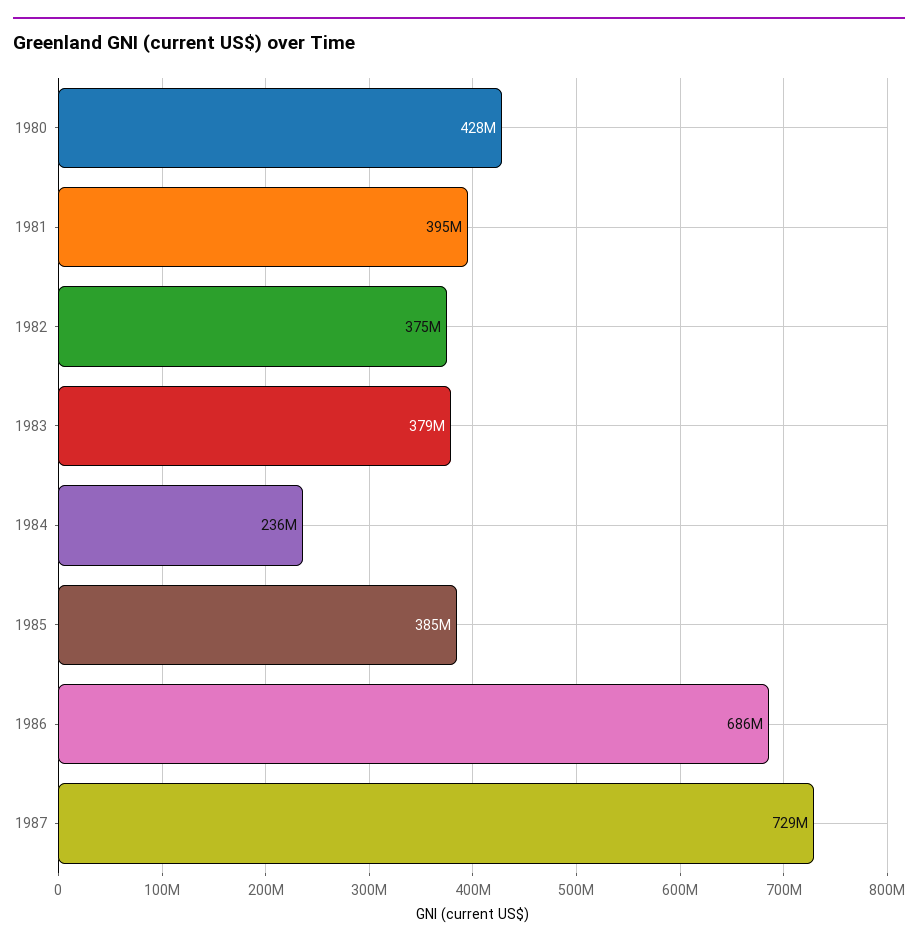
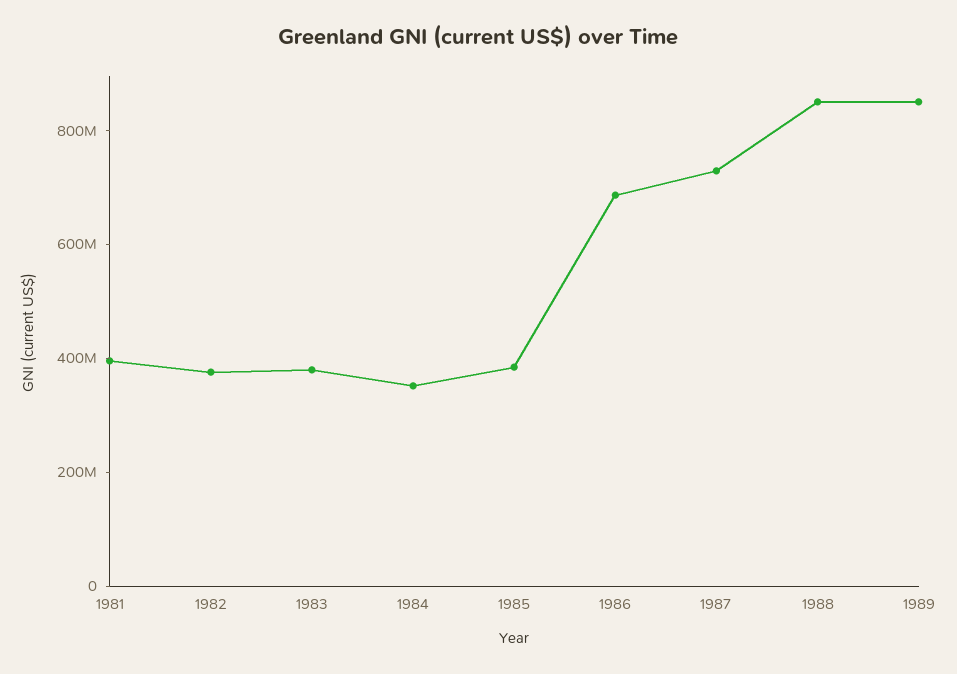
1980: 428000000 -> none
1984: 236000000 -> 350000000
1988: none -> 850000000
1989: none -> 850000000

